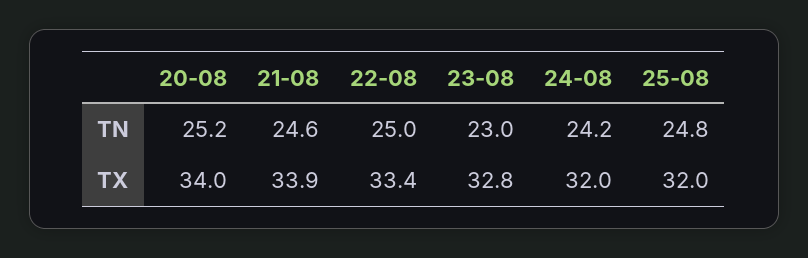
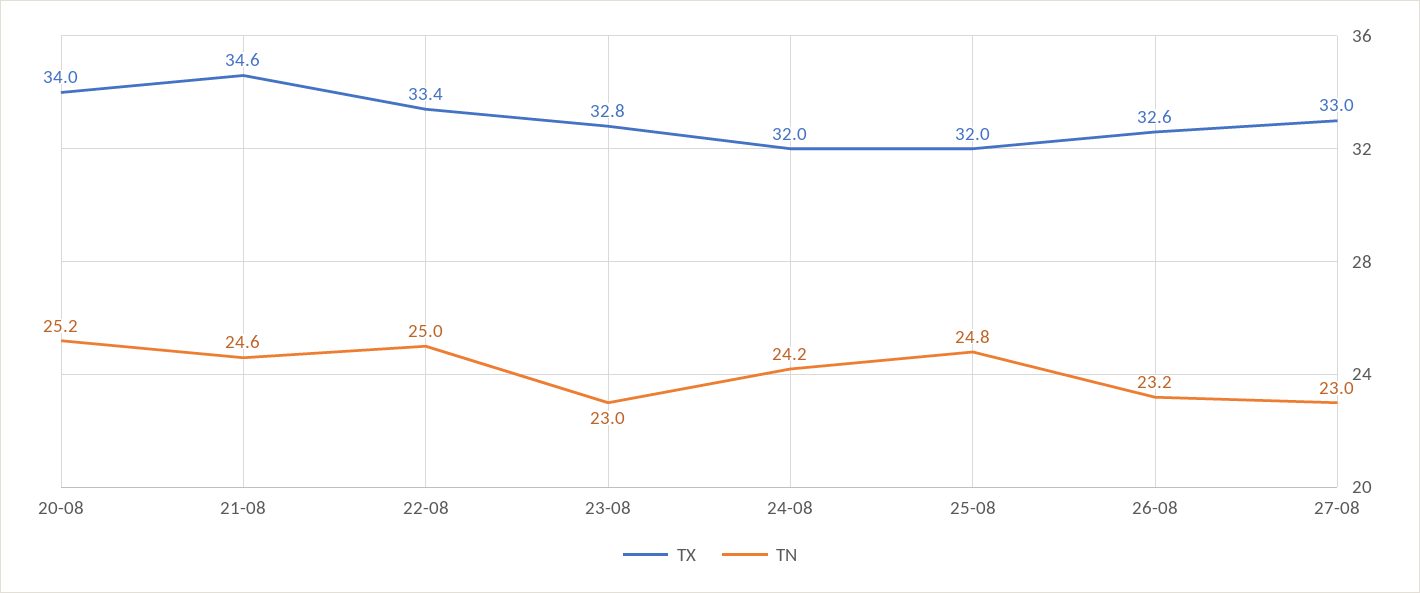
TX, 21-08: 33.9 -> 34.6
TX, 26-08: none -> 32.6
TN, 26-08: none -> 23.2
TX, 27-08: none -> 33
TN, 27-08: none -> 23

